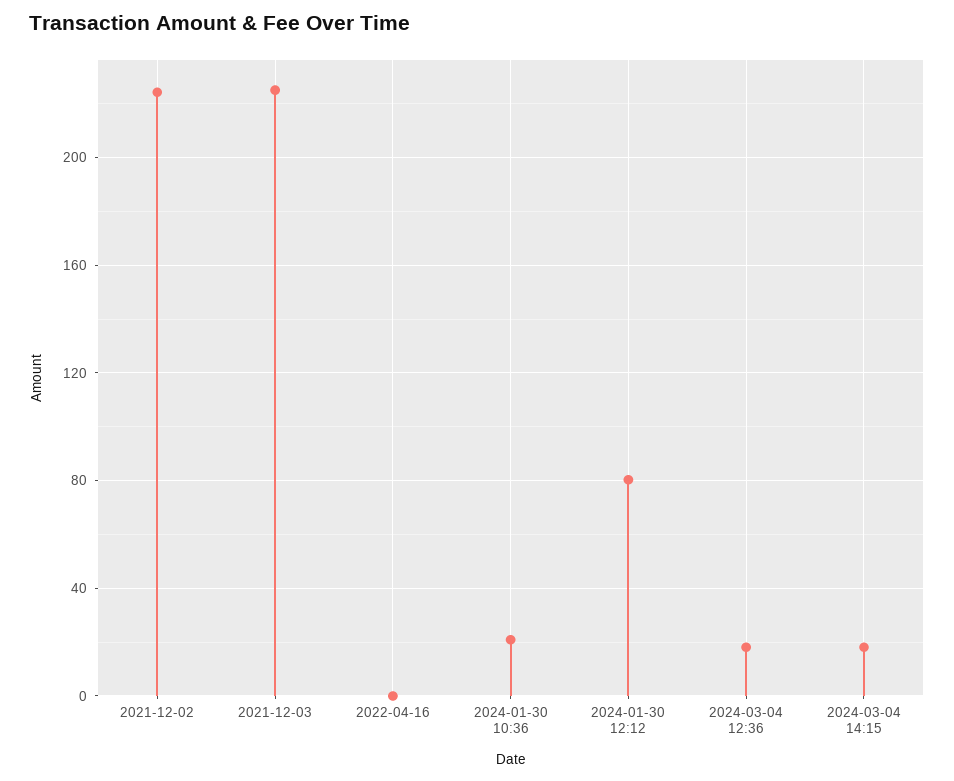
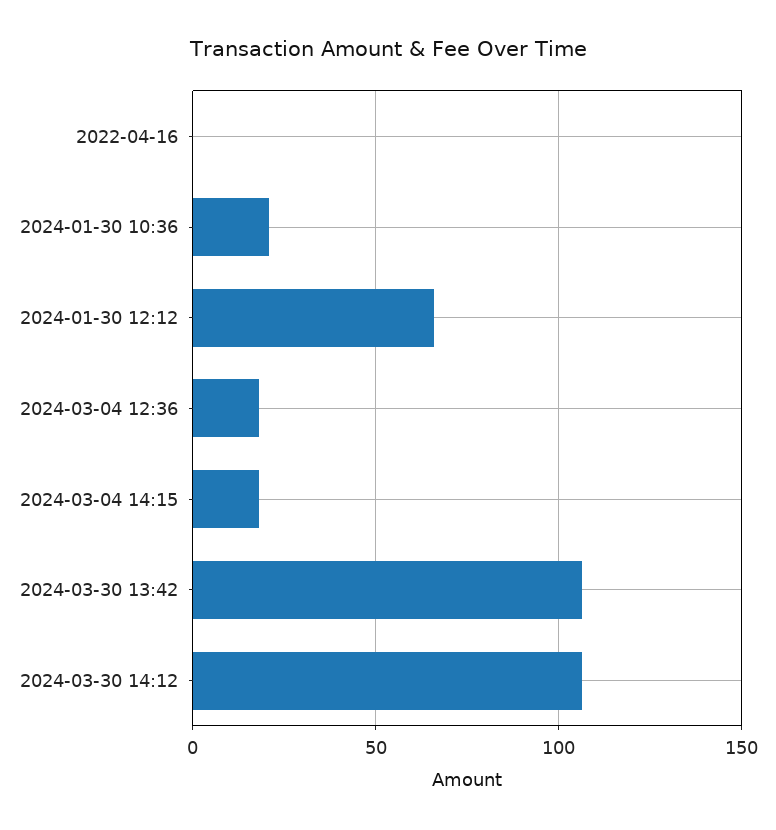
2021-12-02: 225 -> none
2021-12-03: 225 -> none
2024-01-30 12:12: 80 -> 65
2024-03-30 13:42: none -> 105
2024-03-30 14:12: none -> 105

